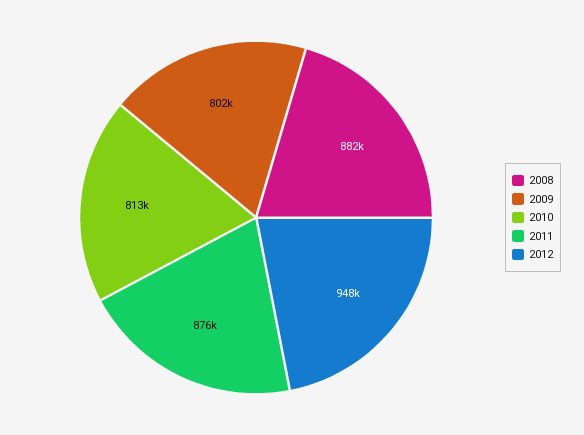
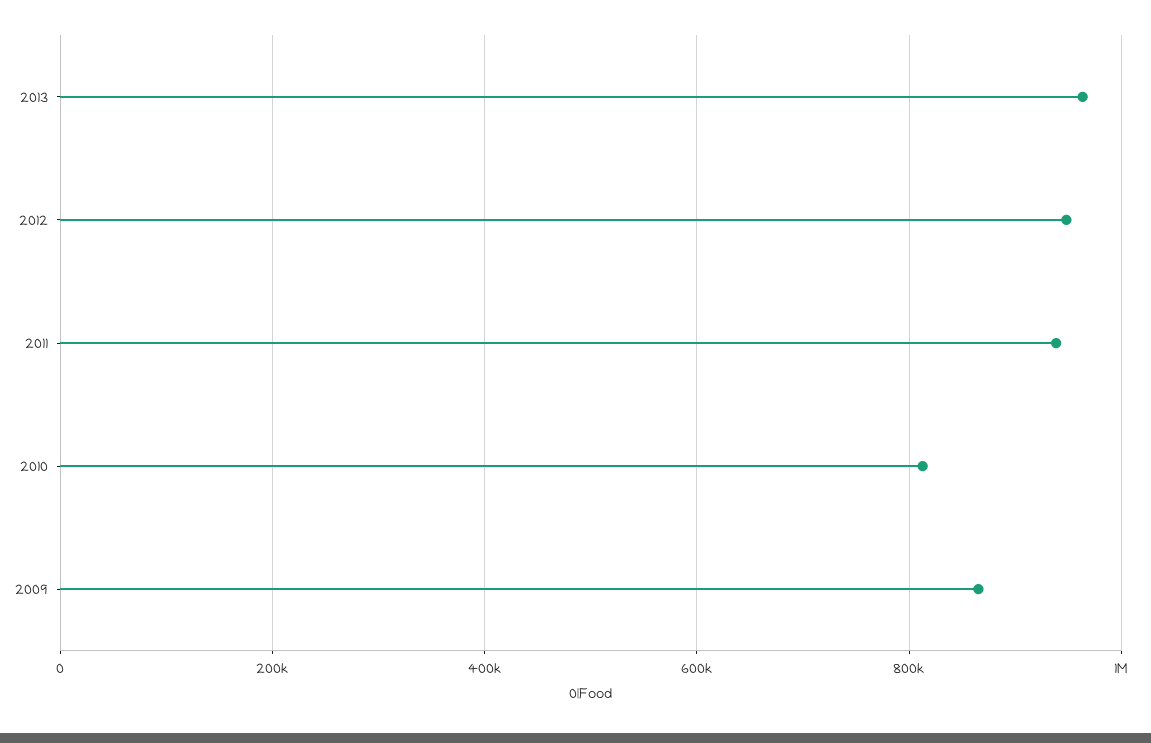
2008: 882000 -> none
2009: 802000 -> 860000
2011: 876000 -> 940000
2013: none -> 960000

